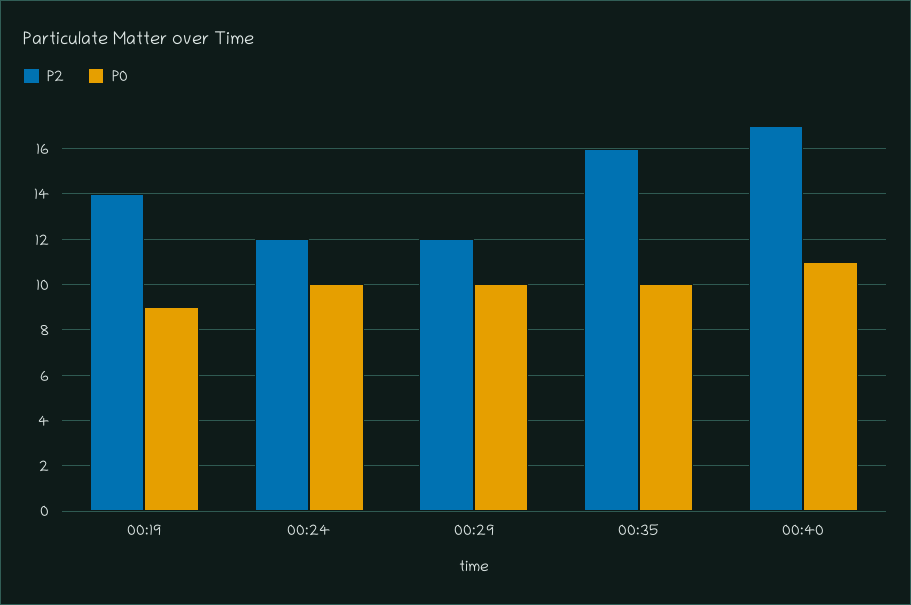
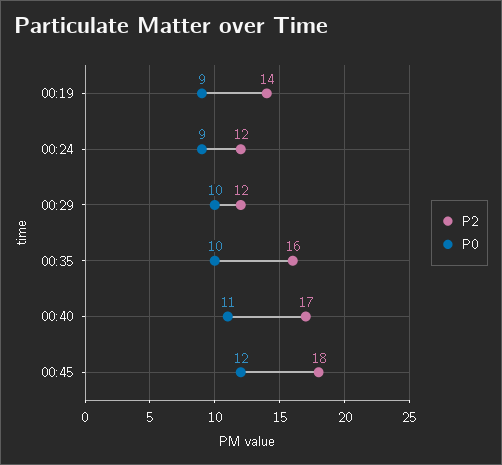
P0, 00:24: 10 -> 9
P2, 00:45: none -> 18
P0, 00:45: none -> 12

